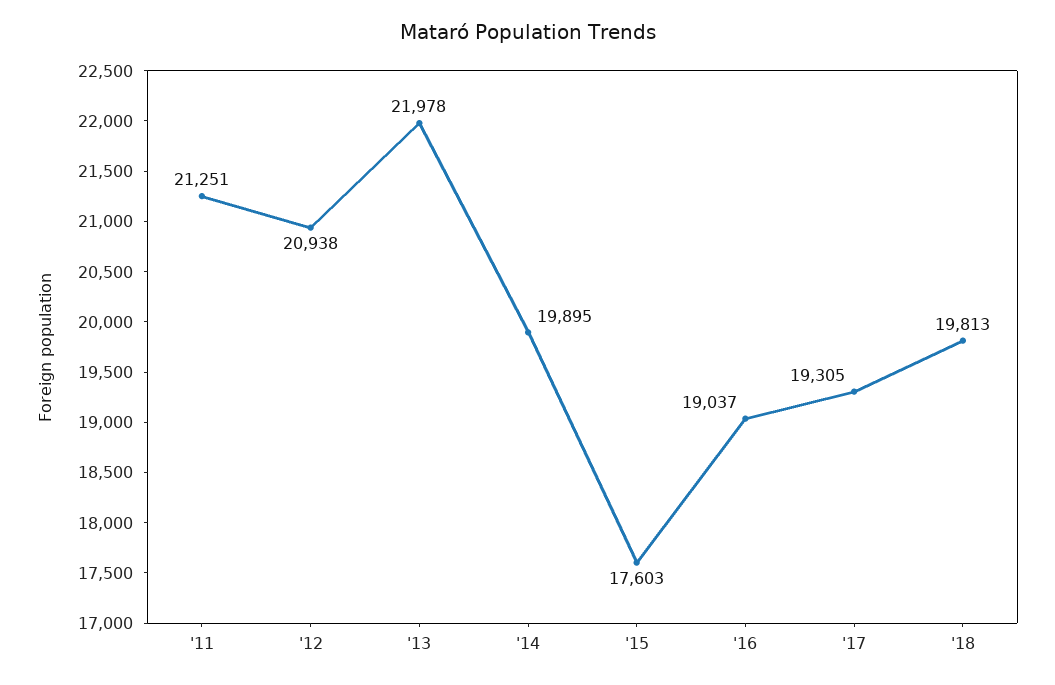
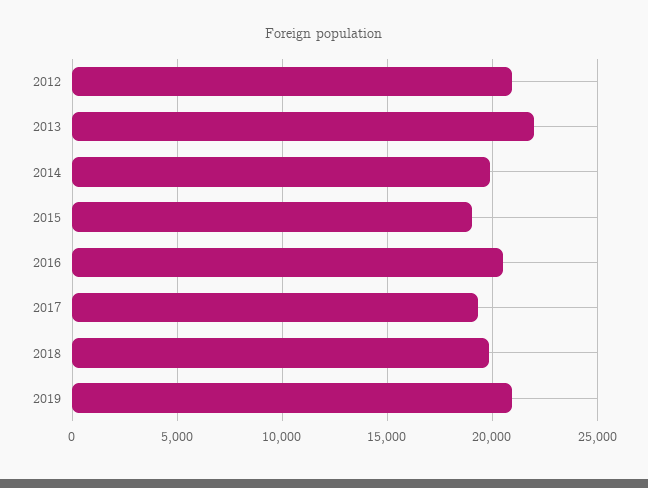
'11: 21251 -> none
'15: 17603 -> 19000
'16: 19037 -> 20500
2019: none -> 21000

